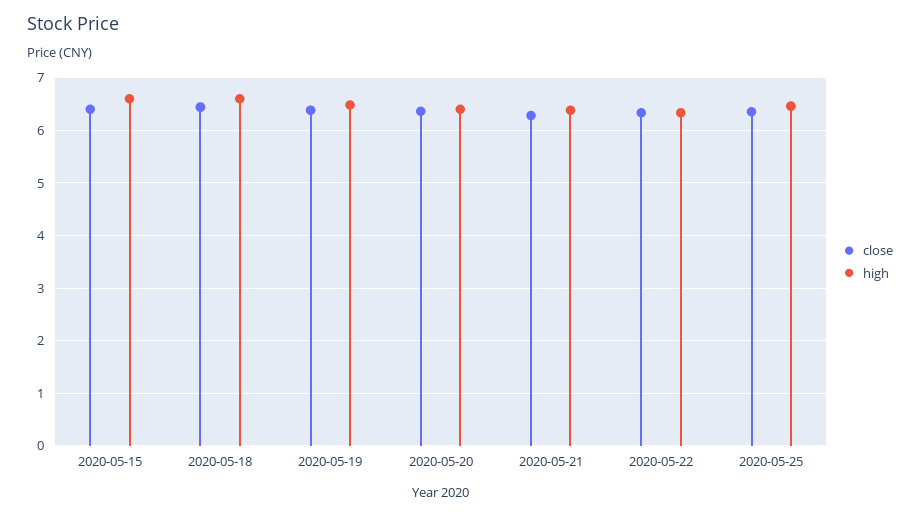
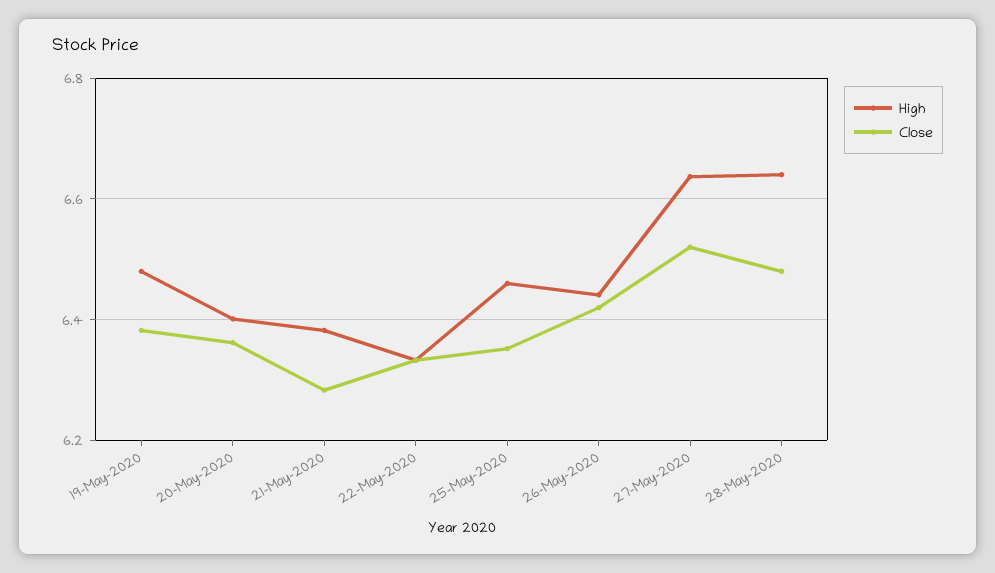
close, 2020-05-15: 6.4 -> none
high, 2020-05-15: 6.6 -> none
close, 2020-05-18: 6.4 -> none
high, 2020-05-18: 6.6 -> none
high, 26-May-2020: none -> 6.44
close, 26-May-2020: none -> 6.42
high, 27-May-2020: none -> 6.64
close, 27-May-2020: none -> 6.52
high, 28-May-2020: none -> 6.64
close, 28-May-2020: none -> 6.48

